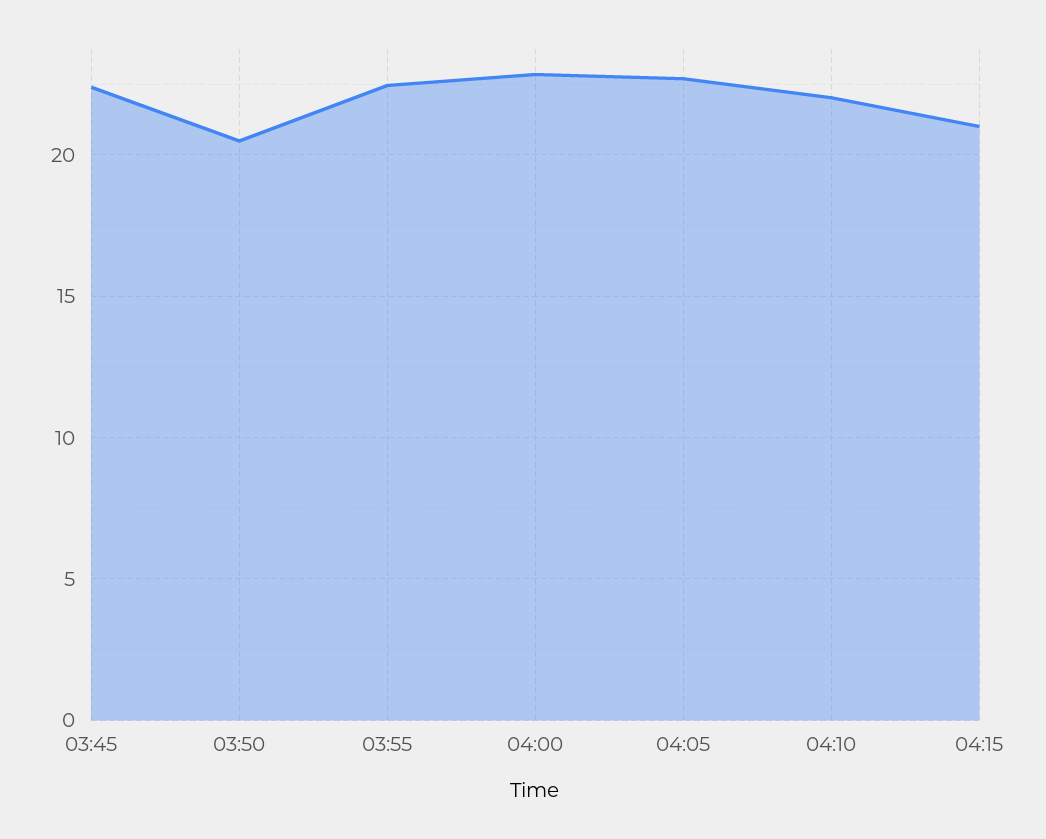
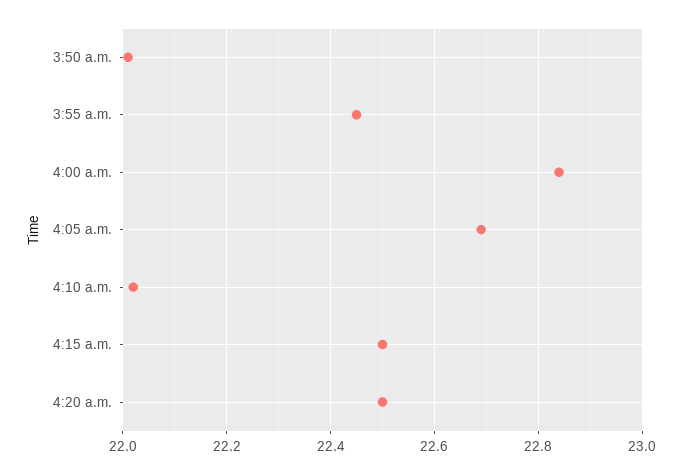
03:45: 22.5 -> none
03:50: 20.5 -> 22
04:15: 21 -> 22.5
4:20 a.m.: none -> 22.5

